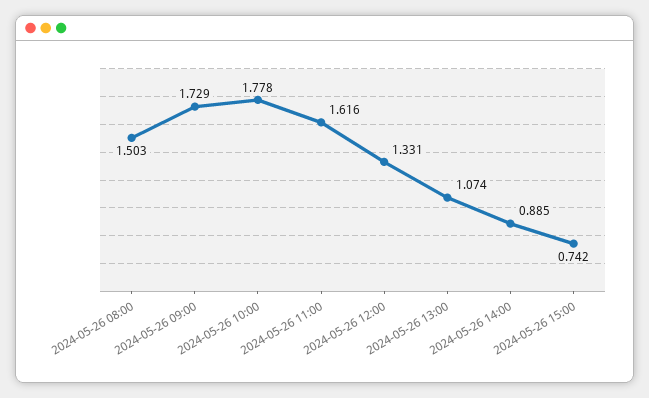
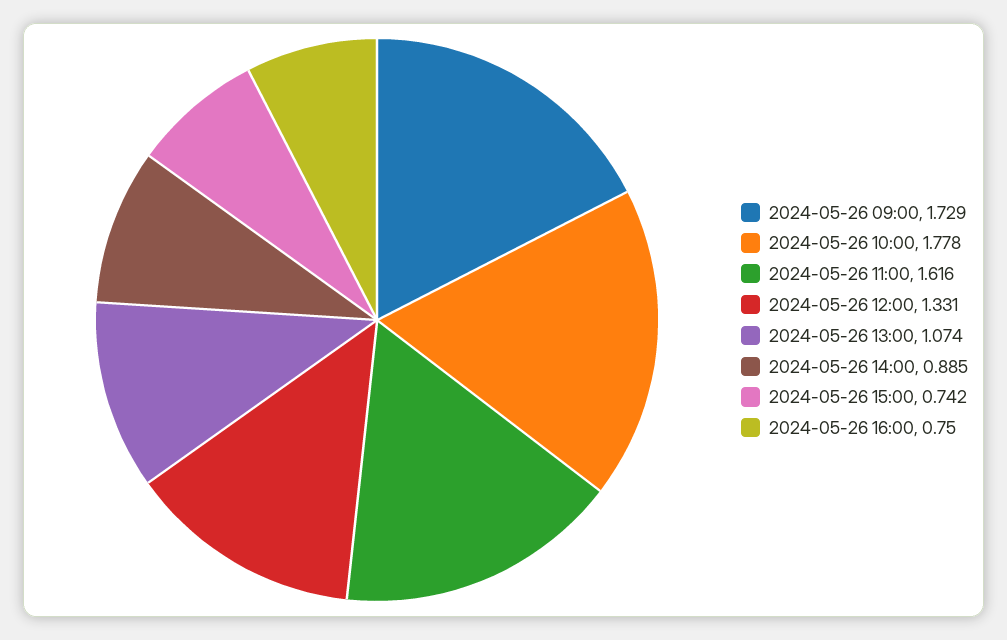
2024-05-26 08:00: 1.503 -> none
2024-05-26 16:00: none -> 0.75

